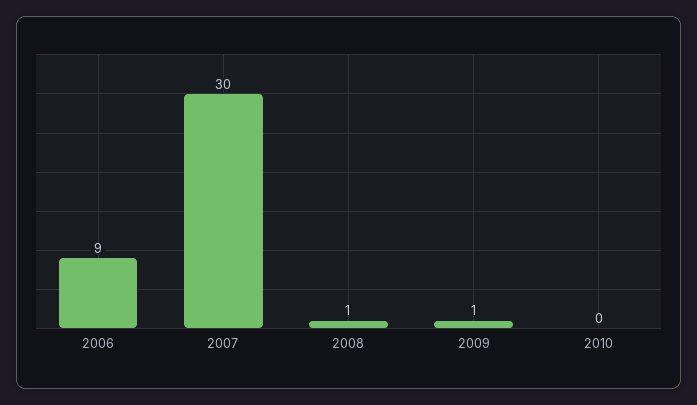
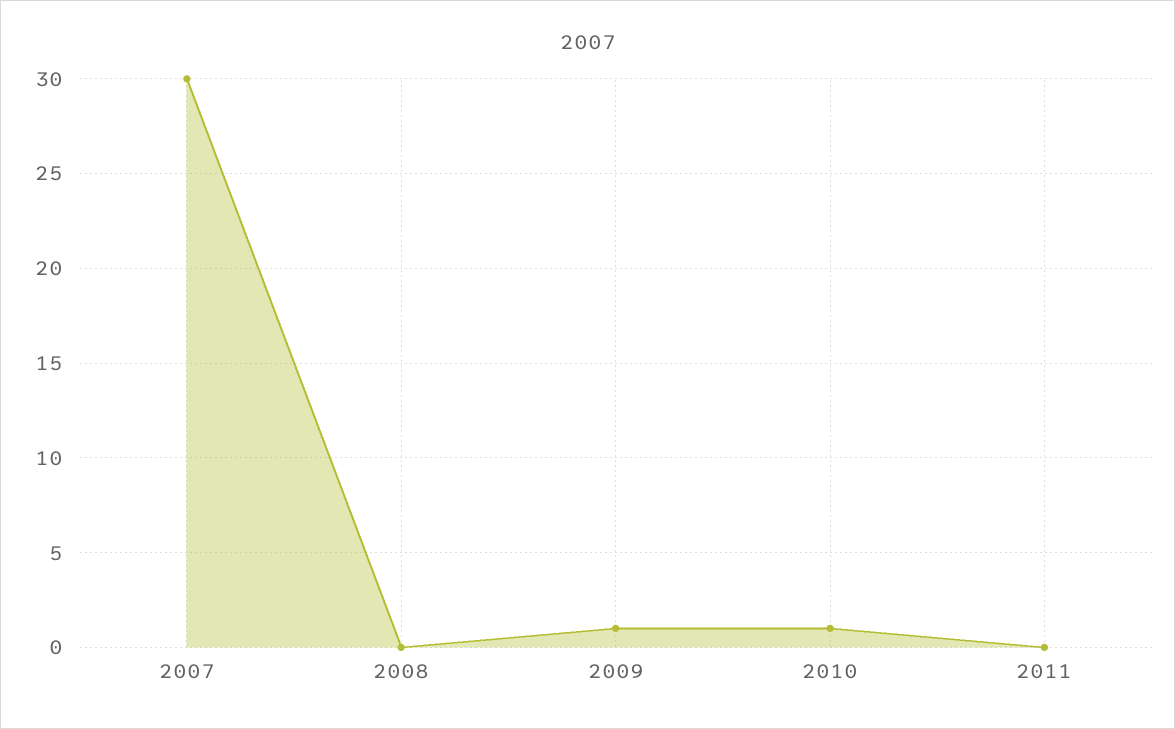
2006: 9 -> none
2008: 1 -> 0
2010: 0 -> 1
2011: none -> 0

